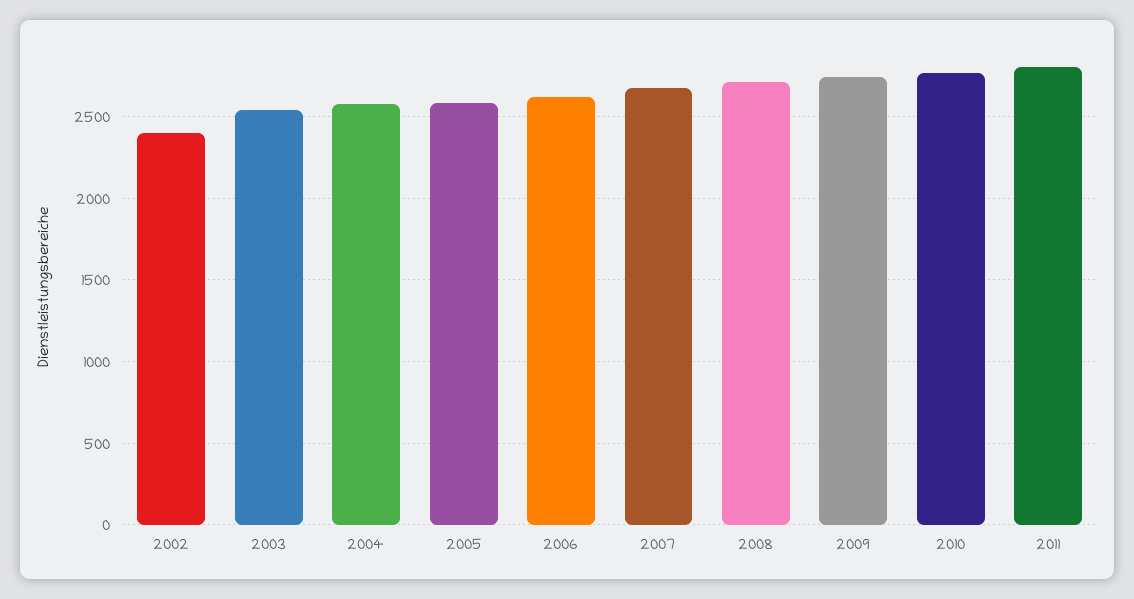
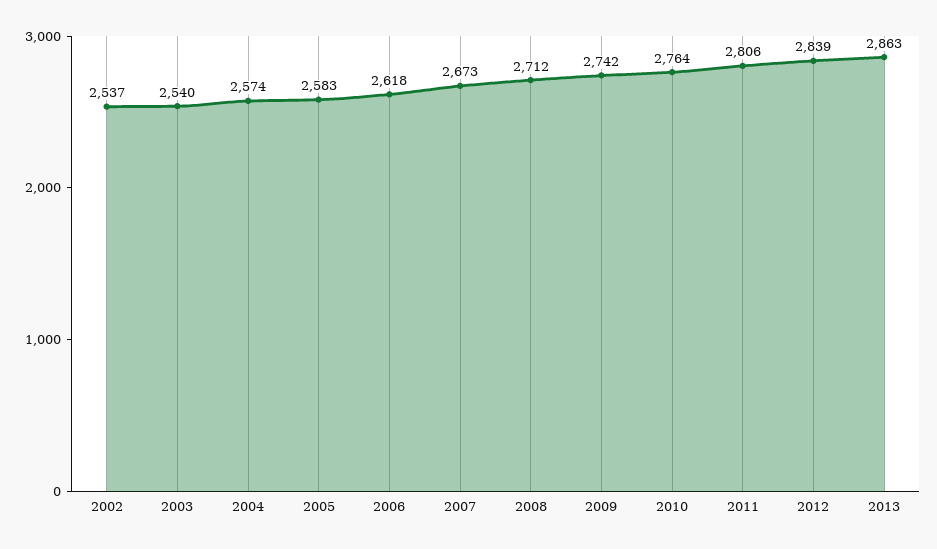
2002: 2400 -> 2537
2012: none -> 2839
2013: none -> 2863

